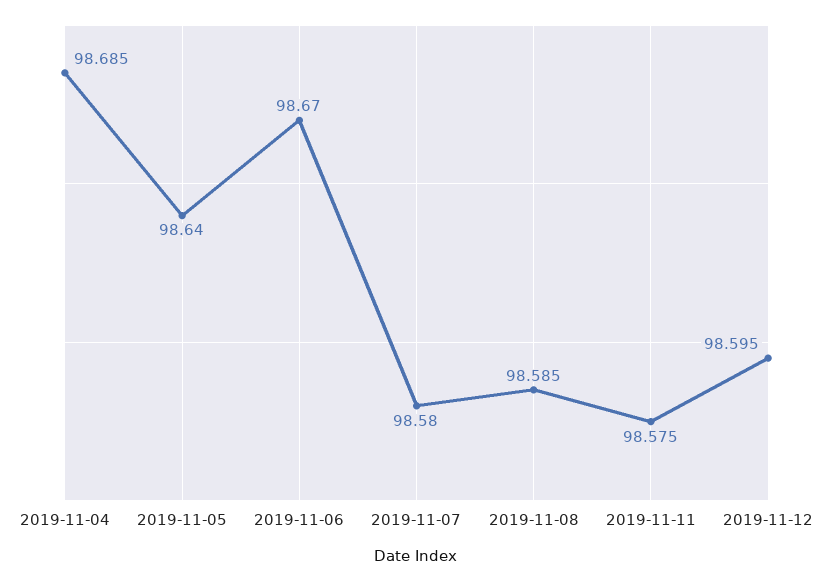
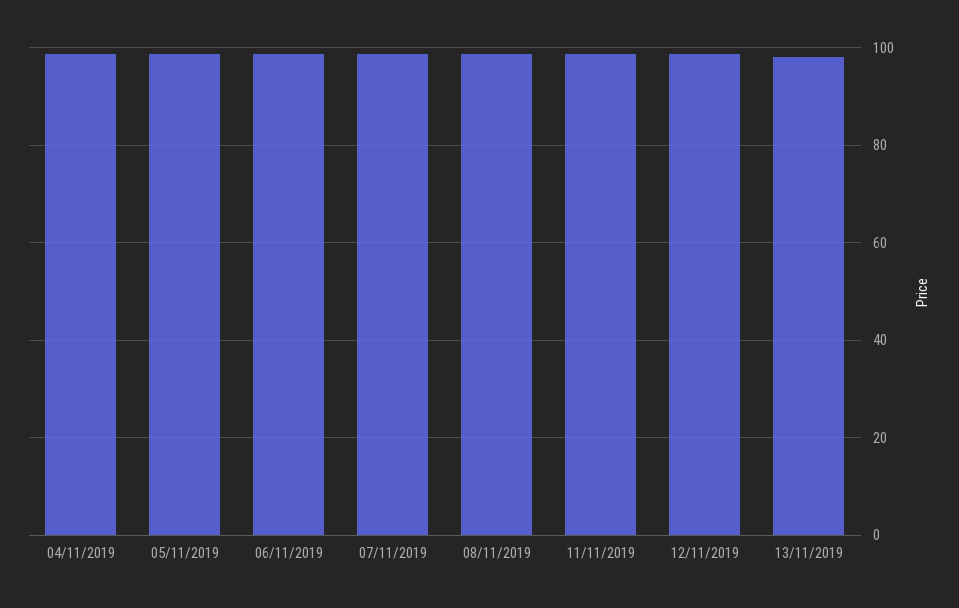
13/11/2019: none -> 98

